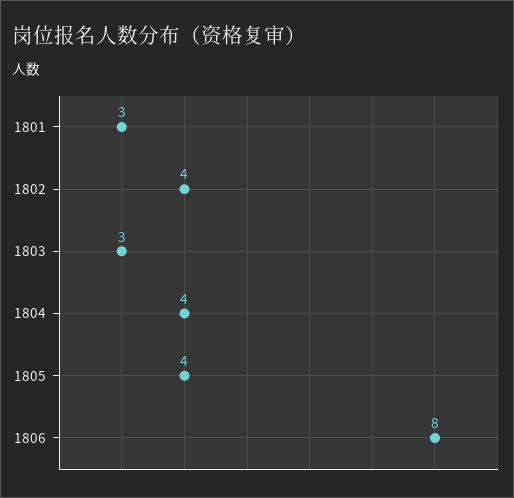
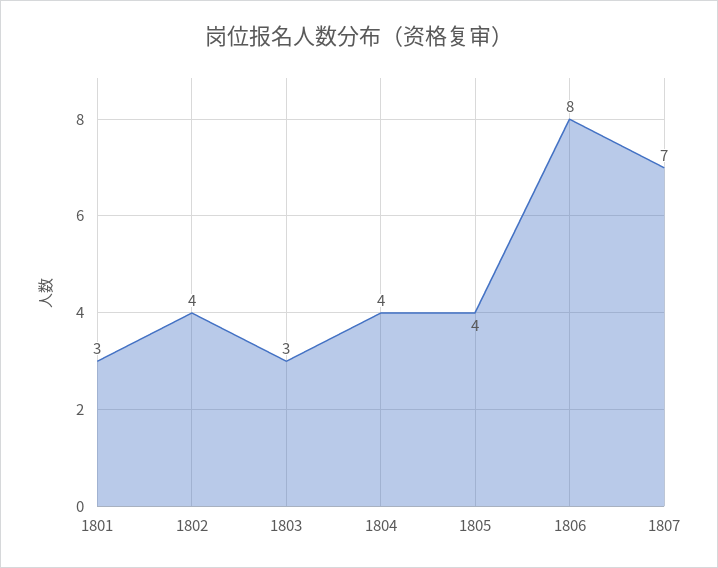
1807: none -> 7

